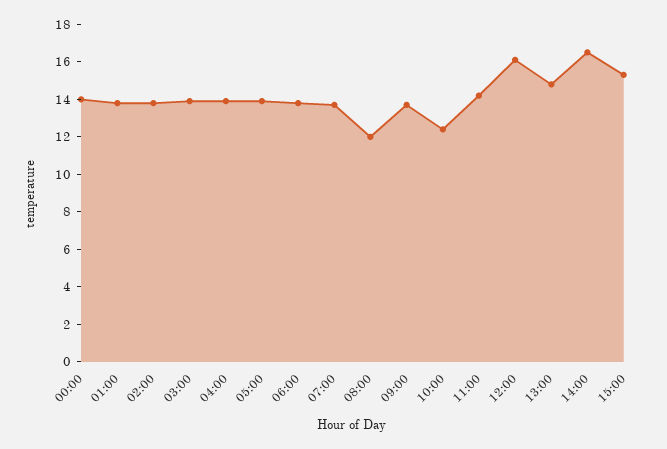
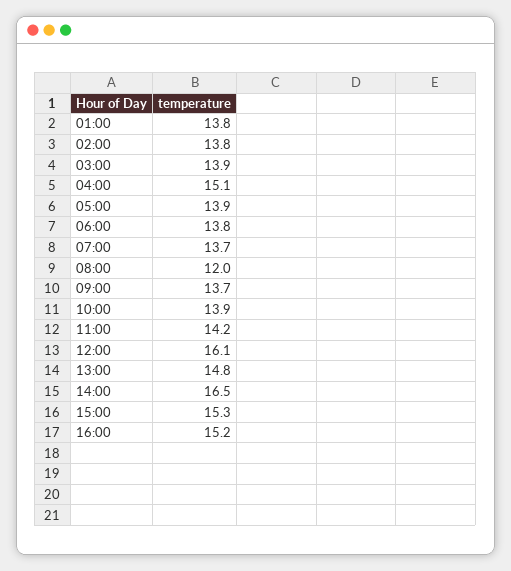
00:00: 14 -> none
04:00: 14 -> 15.1
10:00: 12.5 -> 13.9
16:00: none -> 15.2

